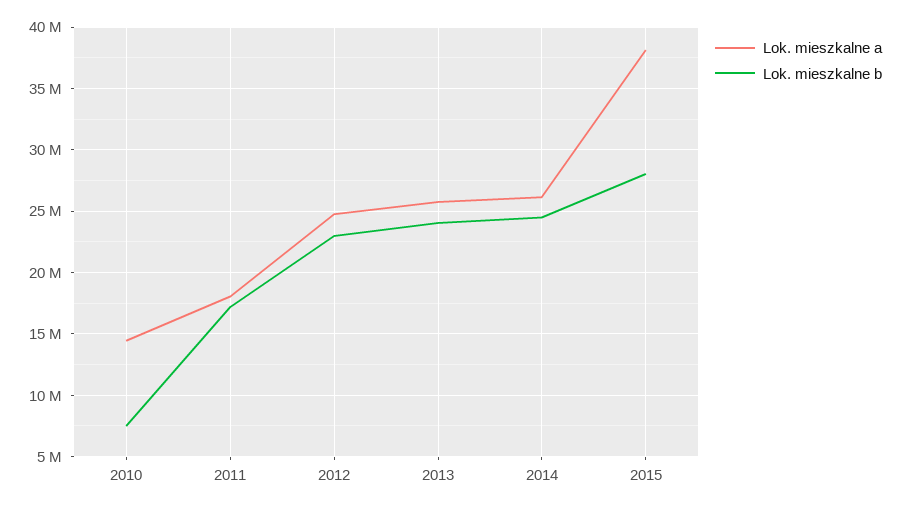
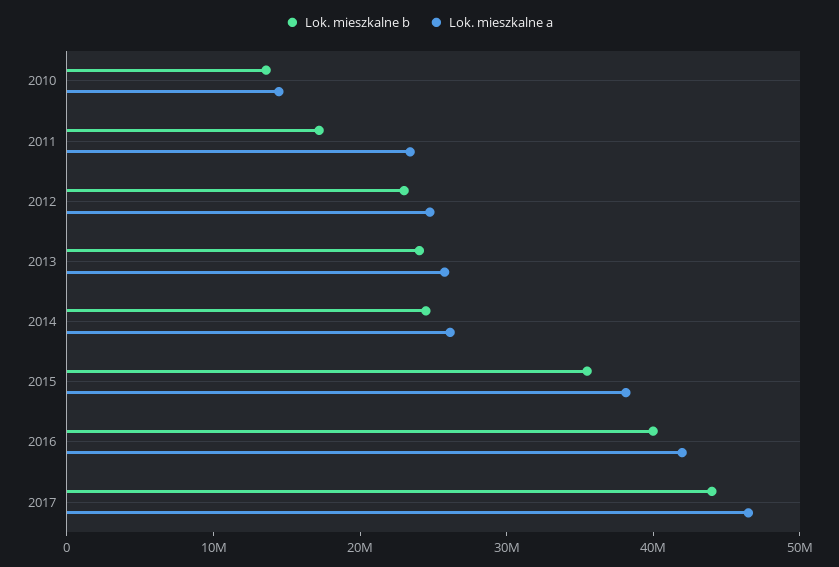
Lok. mieszkalne b, 2010: 7500000 -> 14000000
Lok. mieszkalne a, 2011: 18000000 -> 24000000
Lok. mieszkalne b, 2015: 28000000 -> 36000000
Lok. mieszkalne b, 2016: none -> 40000000
Lok. mieszkalne a, 2016: none -> 42000000
Lok. mieszkalne b, 2017: none -> 44000000
Lok. mieszkalne a, 2017: none -> 46000000

